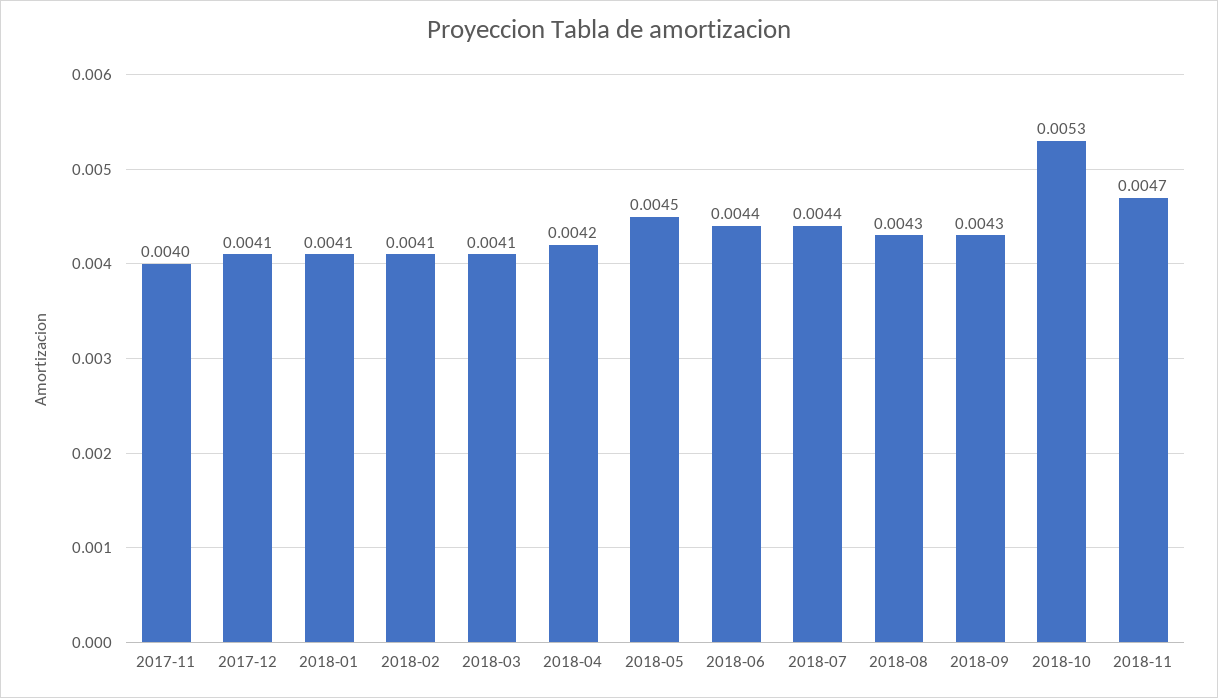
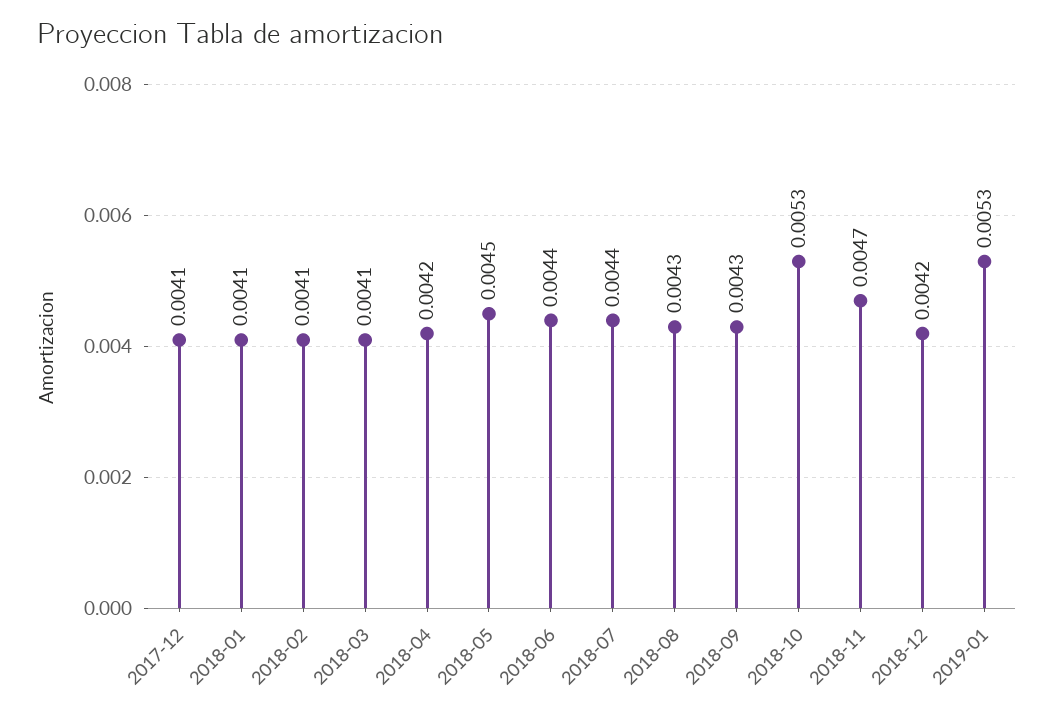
2017-11: 0.004 -> none
2018-12: none -> 0.0042
2019-01: none -> 0.0053

